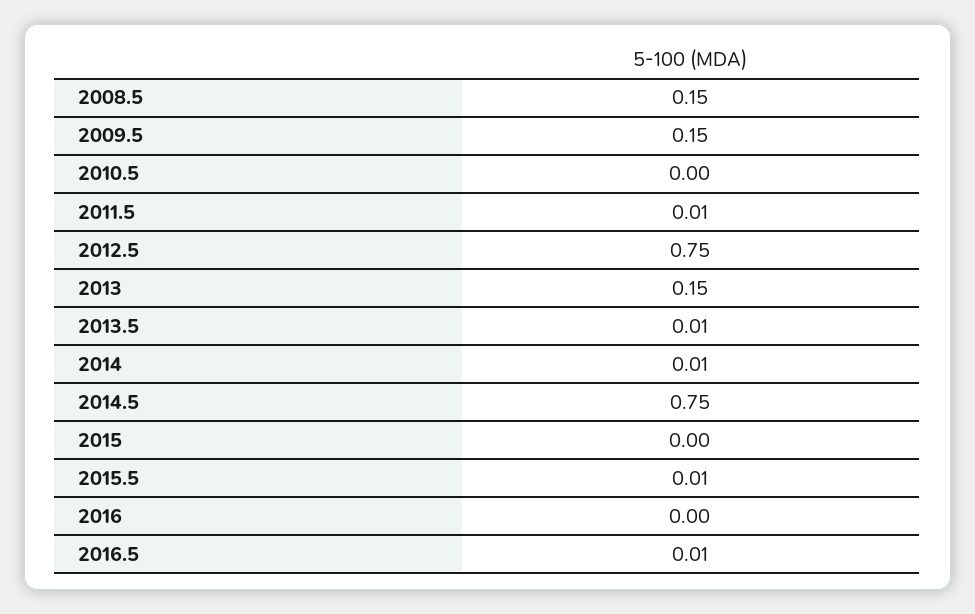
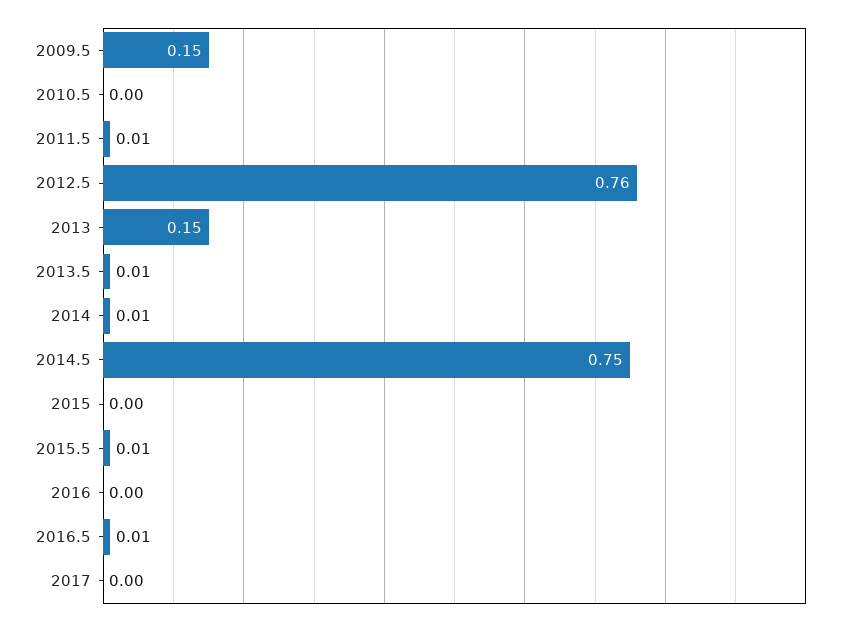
2008.5: 0.15 -> none
2012.5: 0.75 -> 0.76
2017: none -> 0

